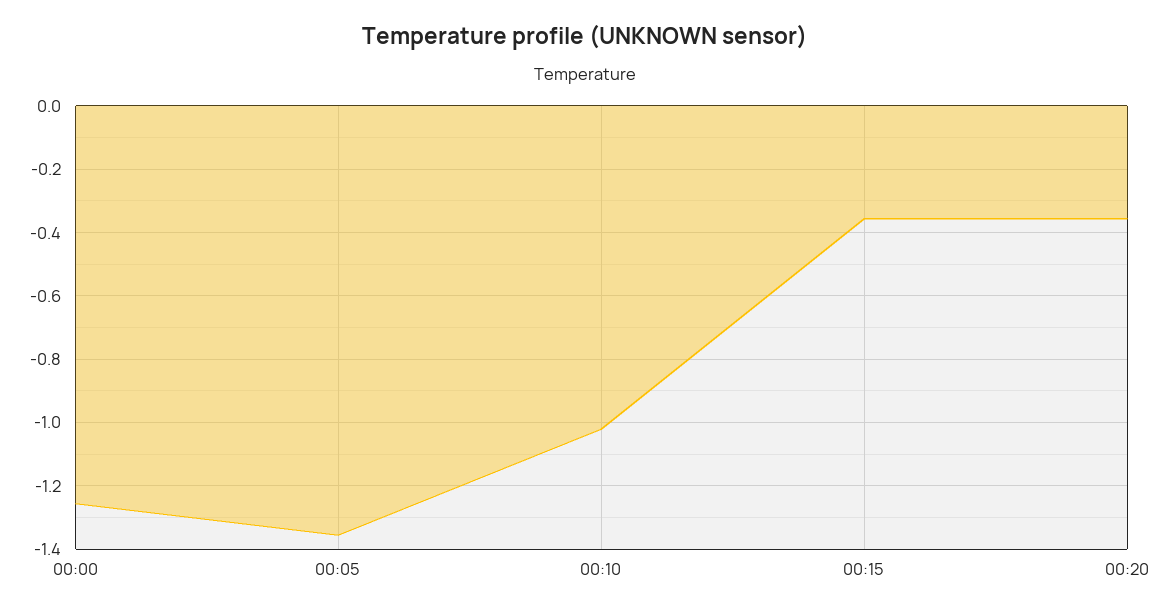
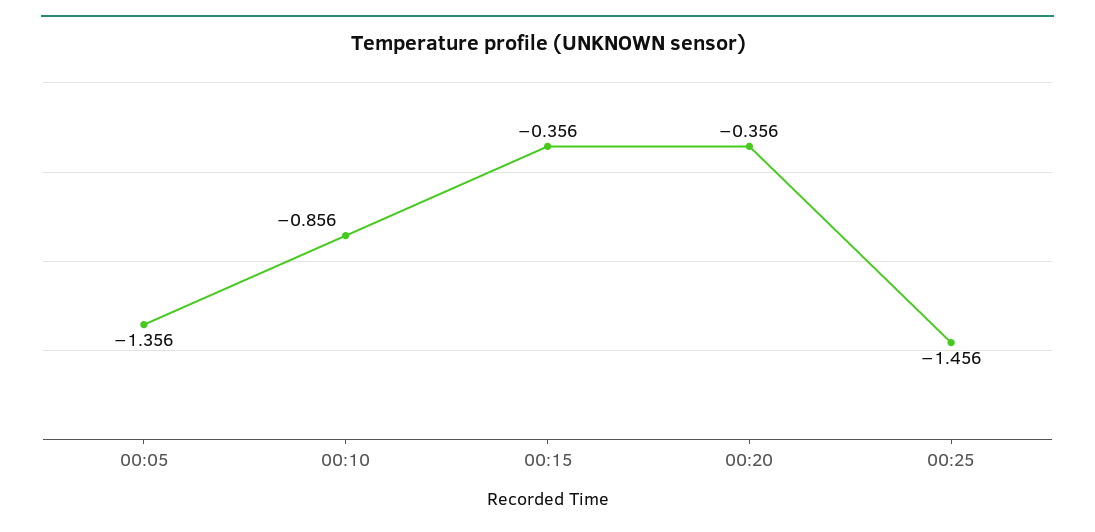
00:00: -1.26 -> none
00:10: -1.02 -> -0.856
00:25: none -> -1.456

